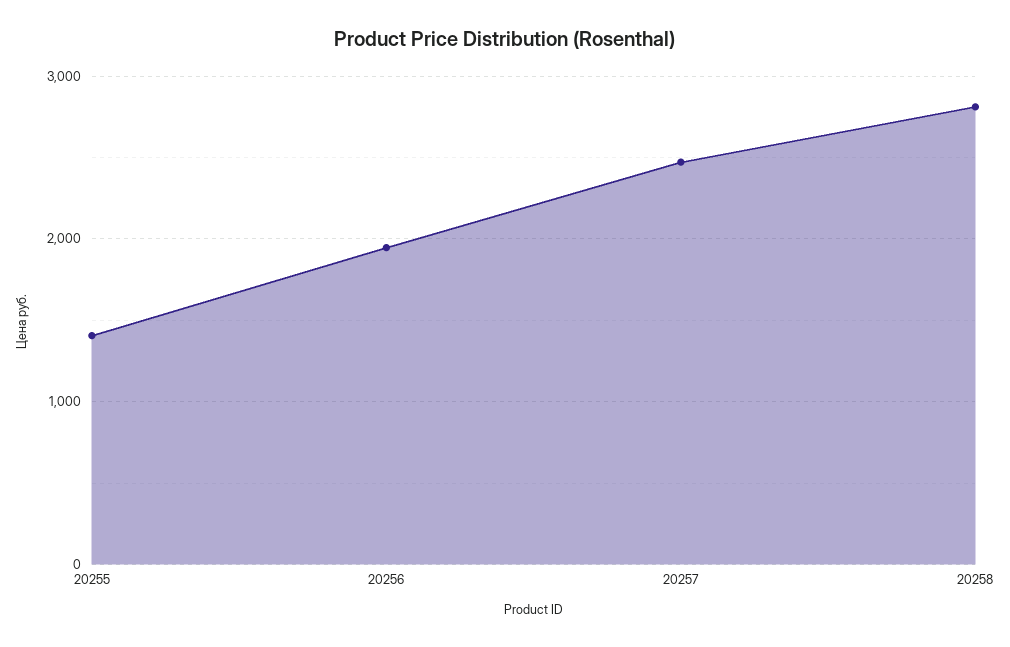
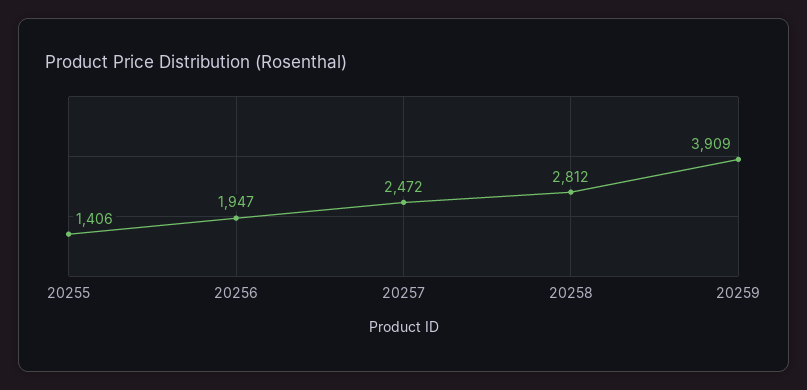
20259: none -> 3909

